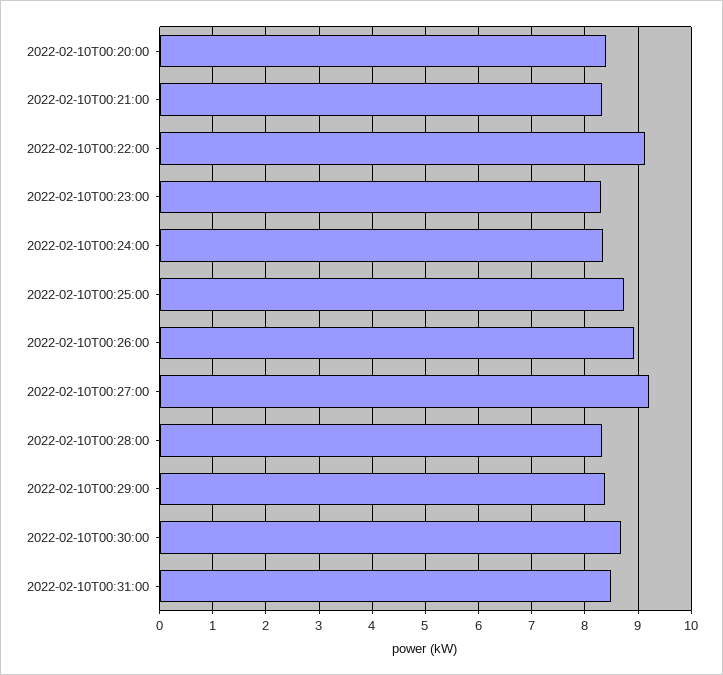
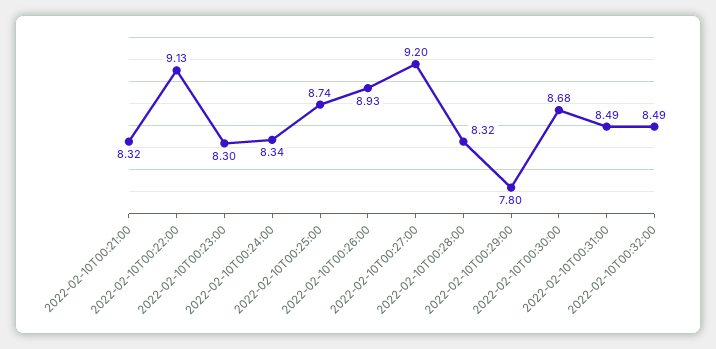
2022-02-10T00:20:00: 8.4 -> none
2022-02-10T00:29:00: 8.4 -> 7.8
2022-02-10T00:32:00: none -> 8.49

